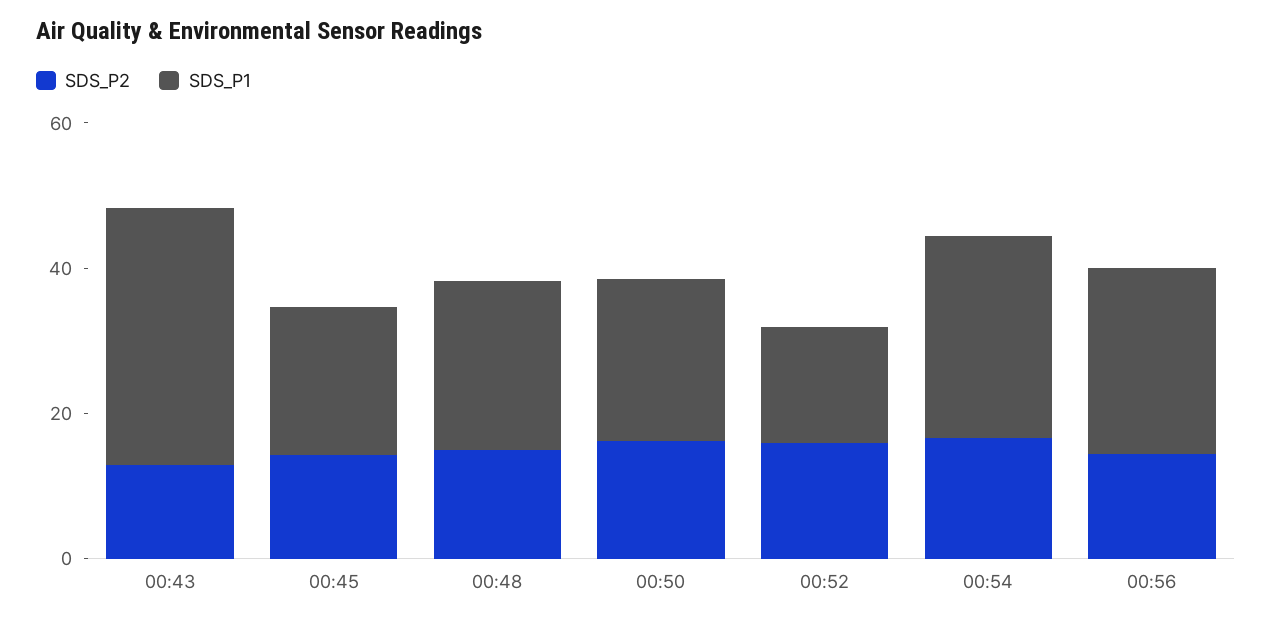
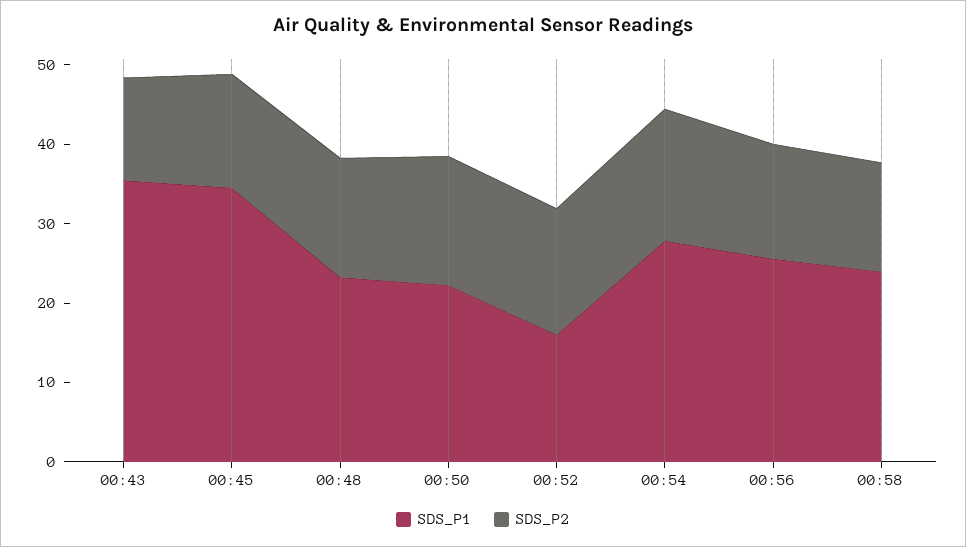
SDS_P1, 00:45: 20 -> 34
SDS_P1, 00:58: none -> 24
SDS_P2, 00:58: none -> 14

